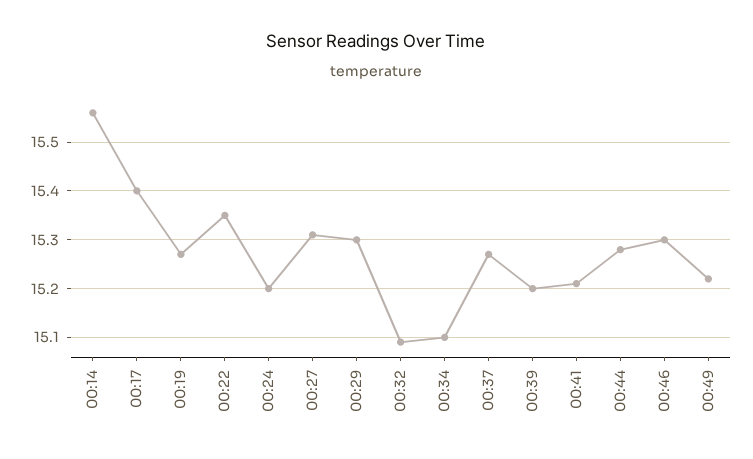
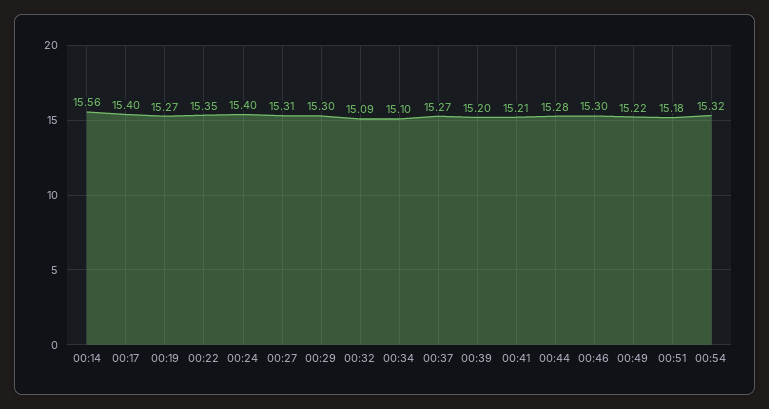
00:24: 15.2 -> 15.4
00:51: none -> 15.18
00:54: none -> 15.32

